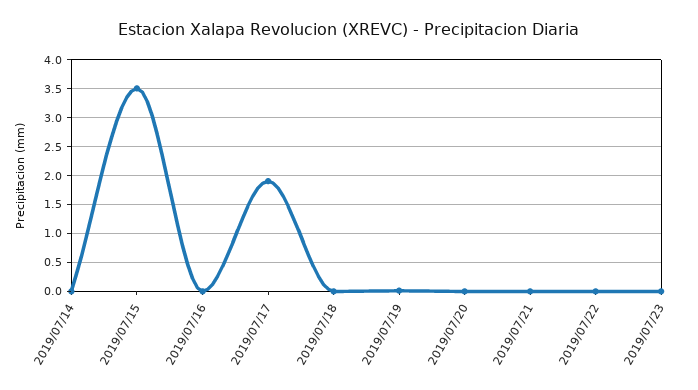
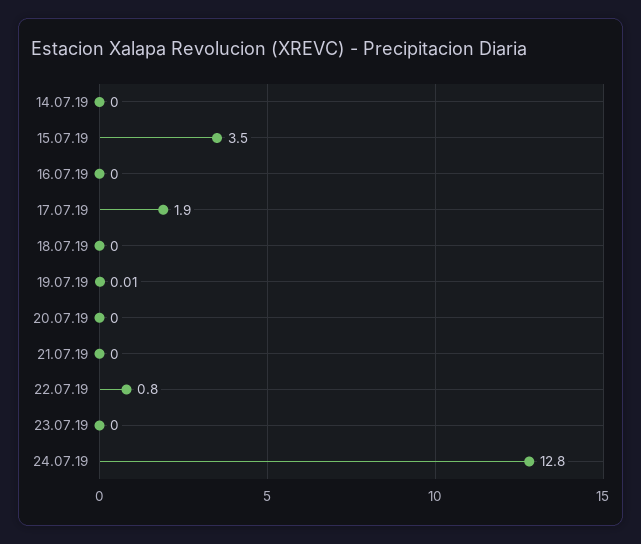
2019/07/22: 0 -> 0.8
24.07.19: none -> 12.8

